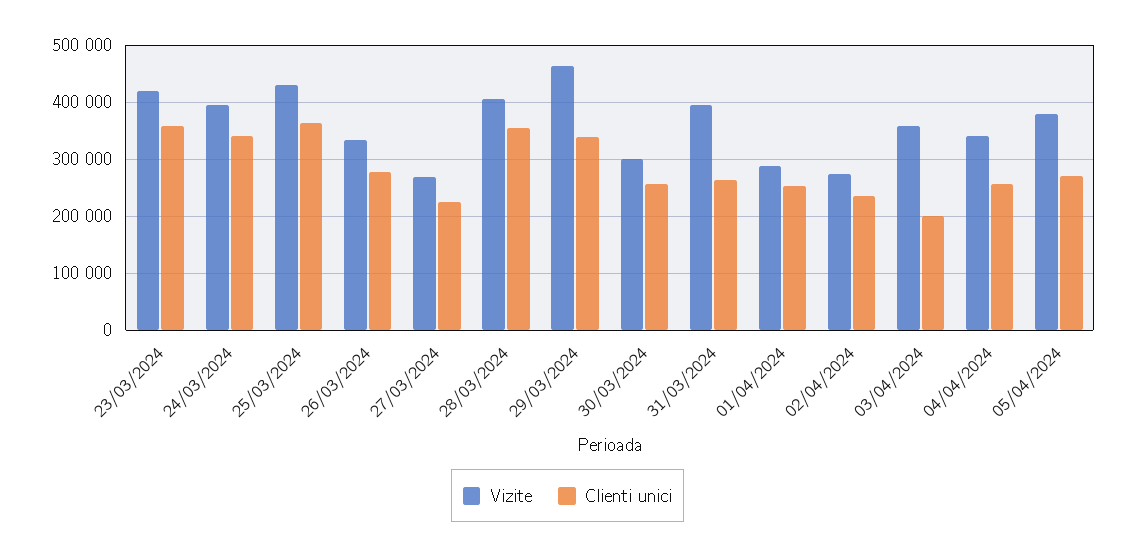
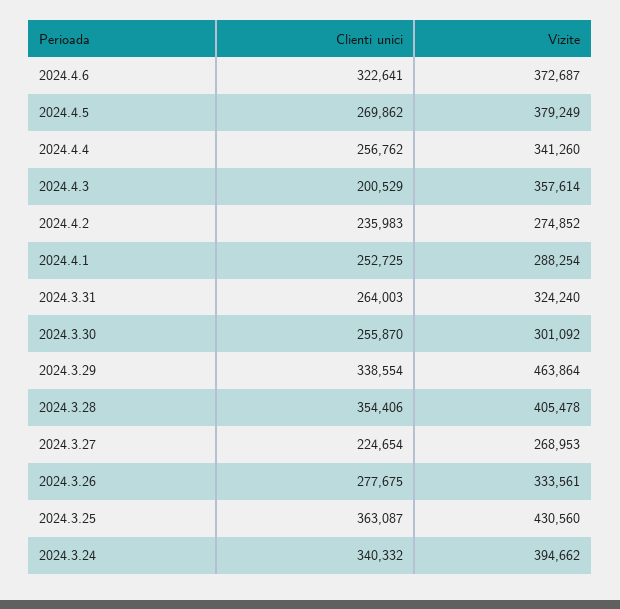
Vizite, 23/03/2024: 420000 -> none
Clienti unici, 23/03/2024: 360000 -> none
Vizite, 31/03/2024: 400000 -> 324240
Clienti unici, 2024.4.6: none -> 322641
Vizite, 2024.4.6: none -> 372687

